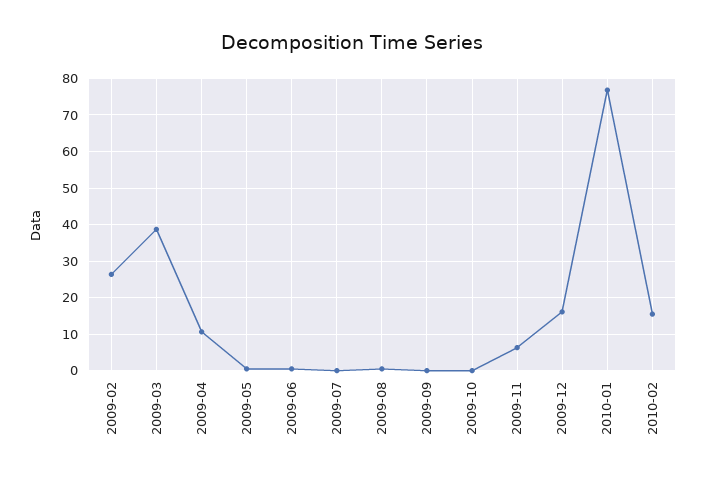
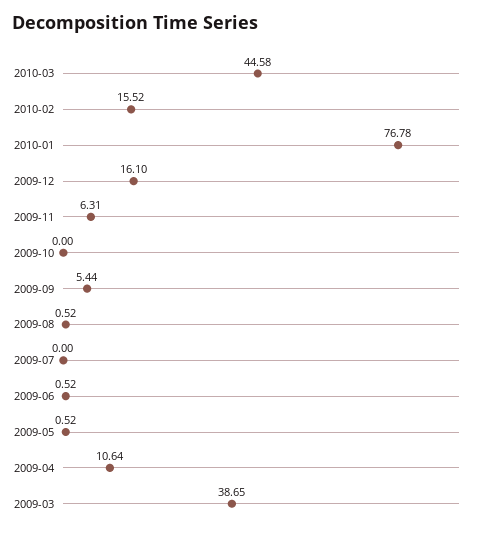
2009-02: 26 -> none
2009-09: 0 -> 5.44
2010-03: none -> 44.58

